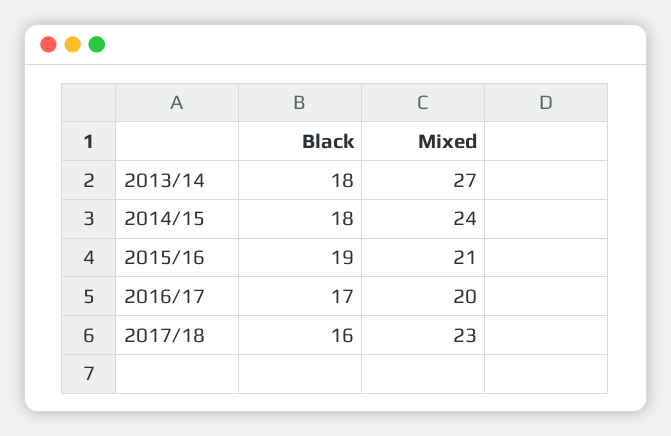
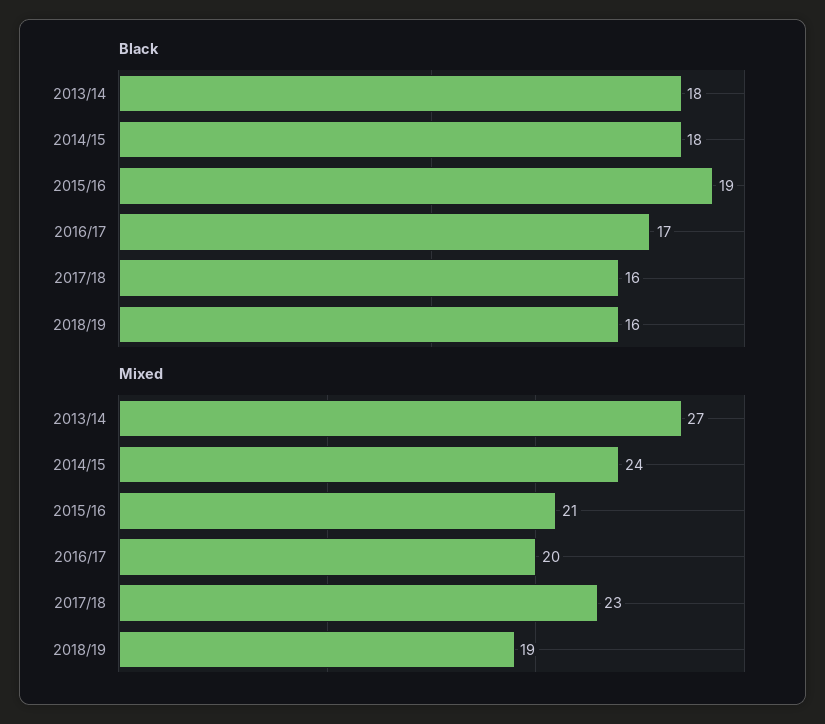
Black, 2018/19: none -> 16
Mixed, 2018/19: none -> 19

